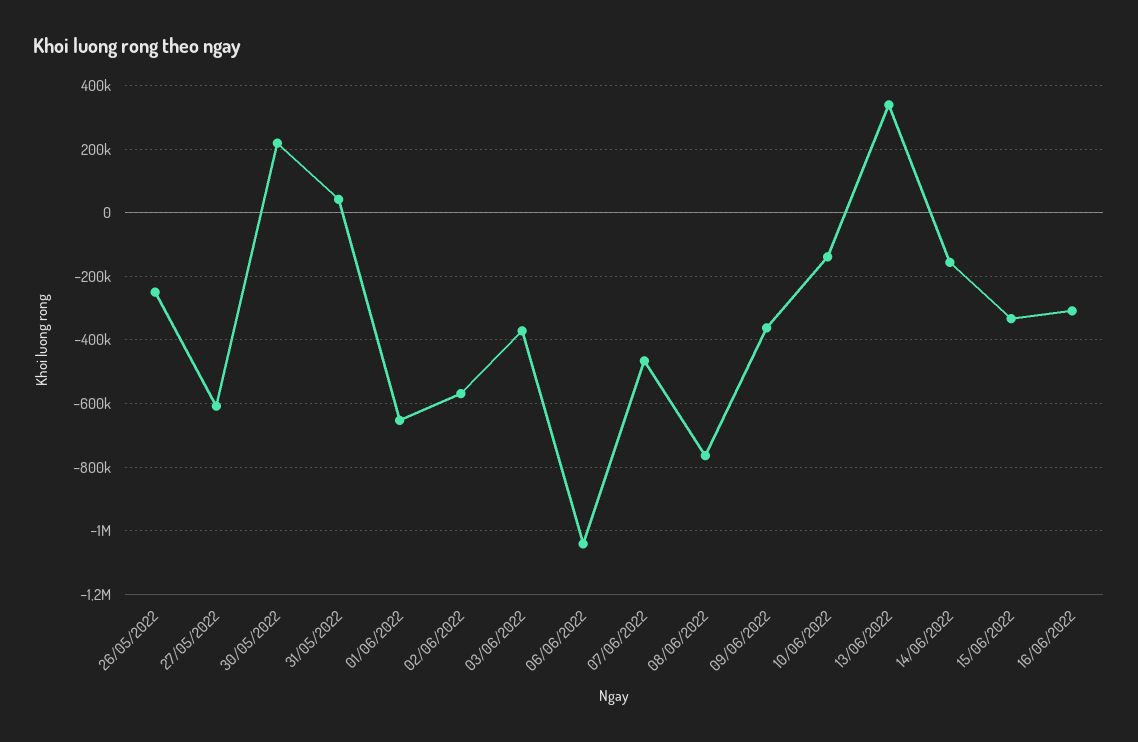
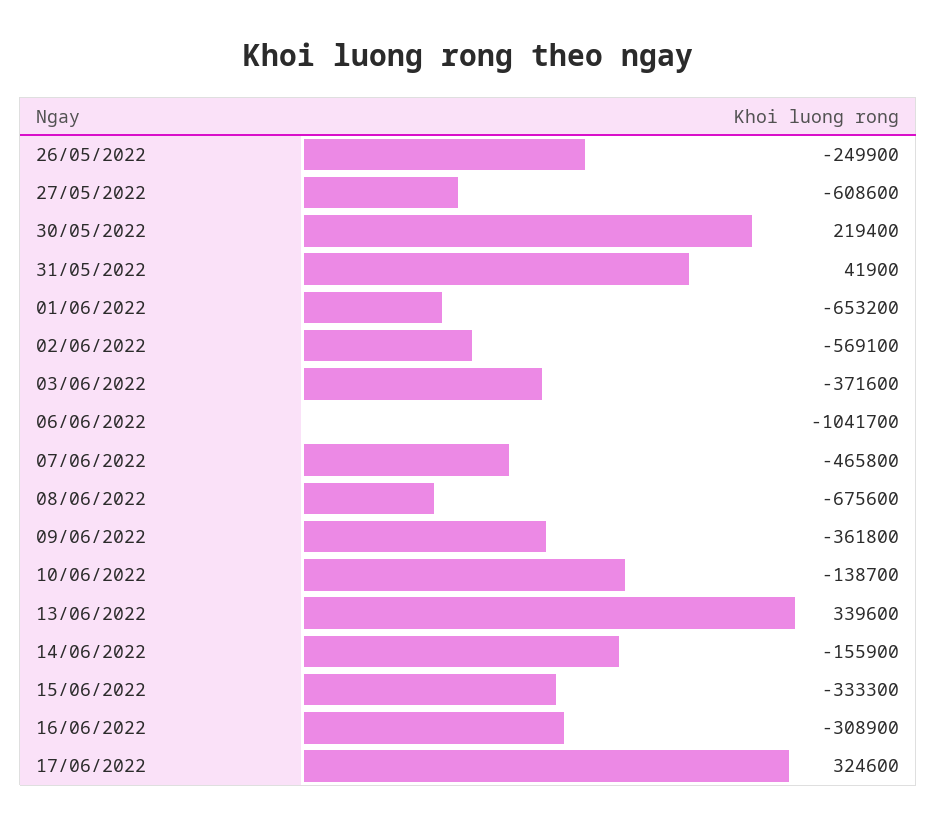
08/06/2022: -760000 -> -675600
17/06/2022: none -> 324600

